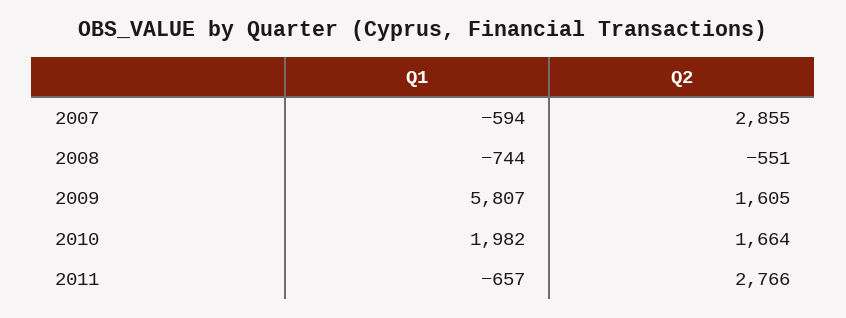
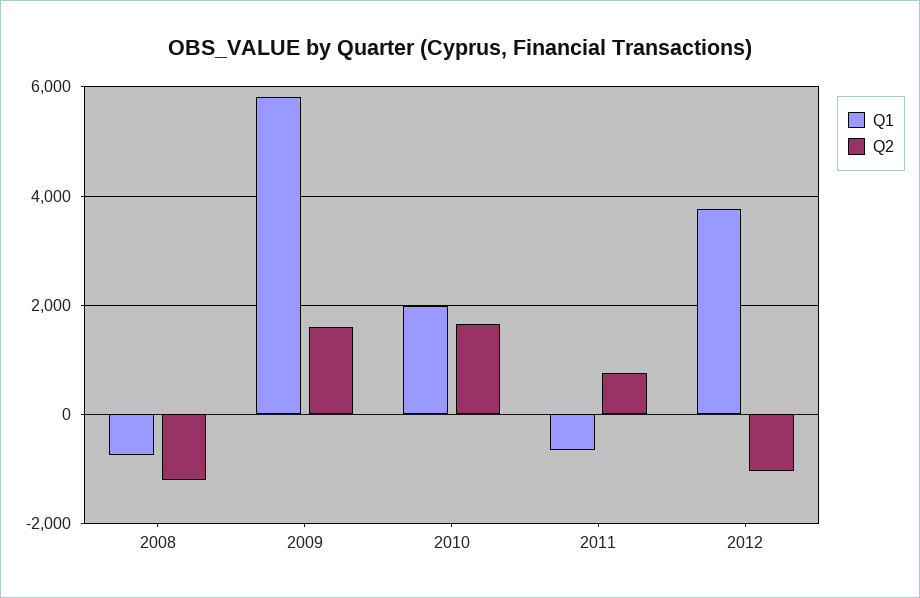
Q1, 2007: -594 -> none
Q2, 2007: 2855 -> none
Q2, 2008: -551 -> -1200
Q2, 2011: 2766 -> 800
Q1, 2012: none -> 3800
Q2, 2012: none -> -1000

